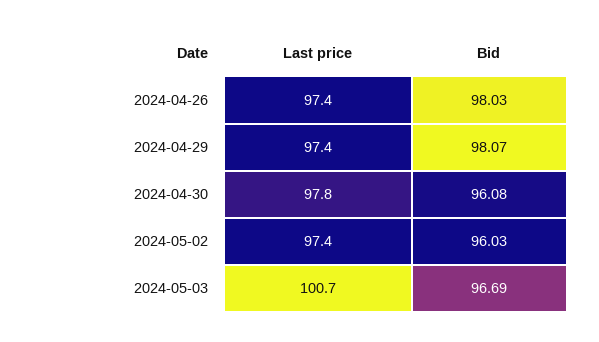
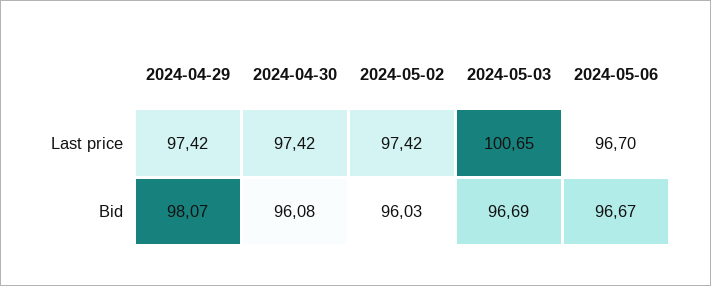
Last price, 2024-04-26: 97.4 -> none
Bid, 2024-04-26: 98.03 -> none
Last price, 2024-04-30: 97.8 -> 97.42
Last price, 2024-05-06: none -> 96.7
Bid, 2024-05-06: none -> 96.67

